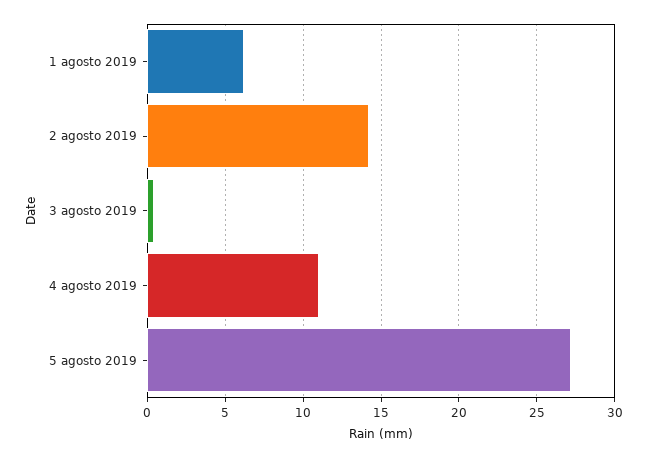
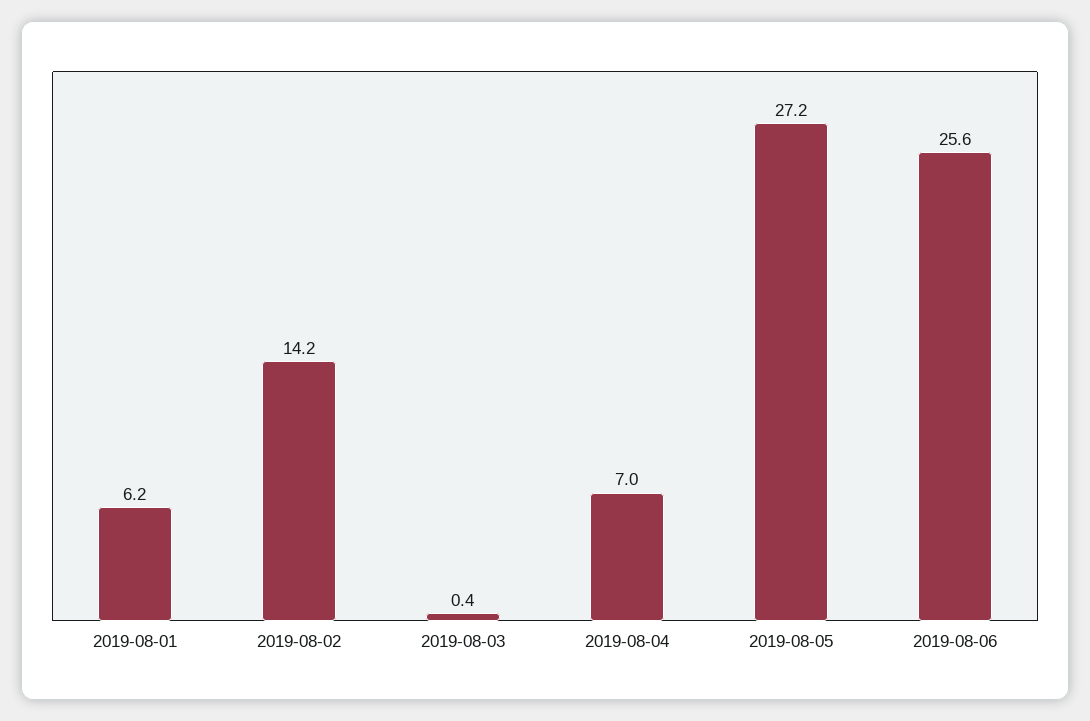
4 agosto 2019: 11 -> 7
2019-08-06: none -> 25.6

